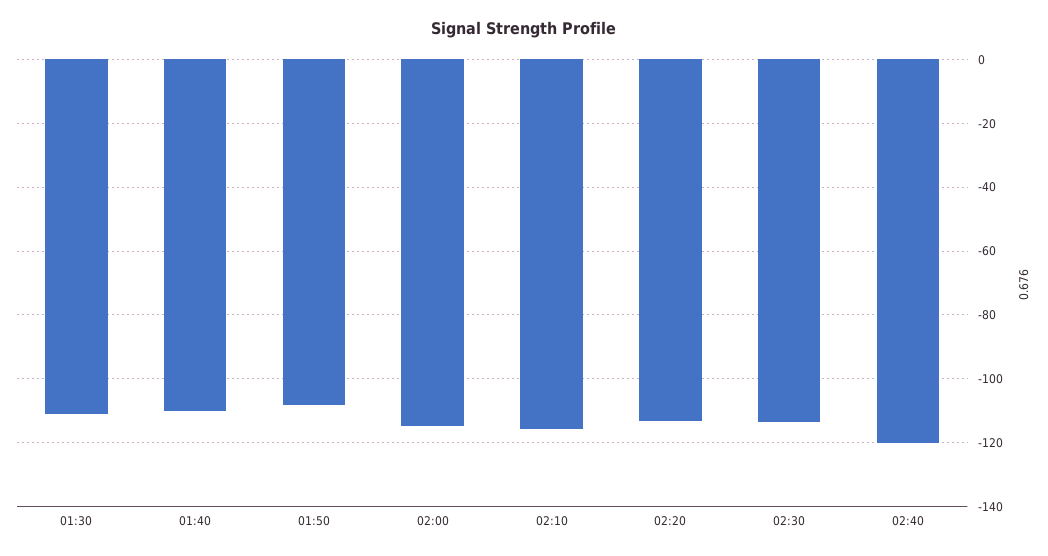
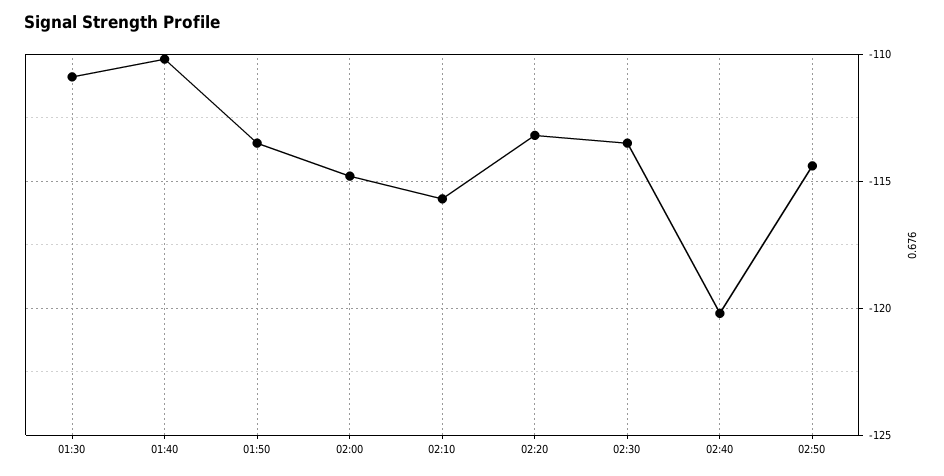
01:50: -108 -> -113.5
02:50: none -> -114.5

